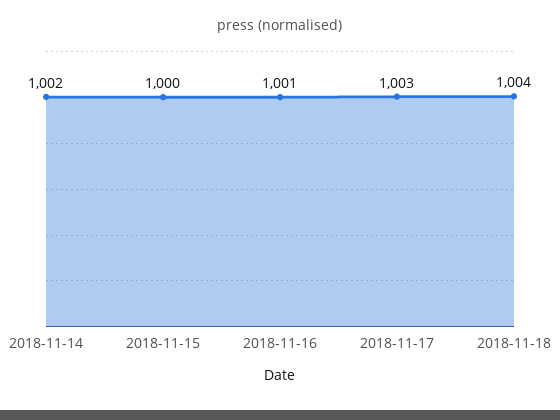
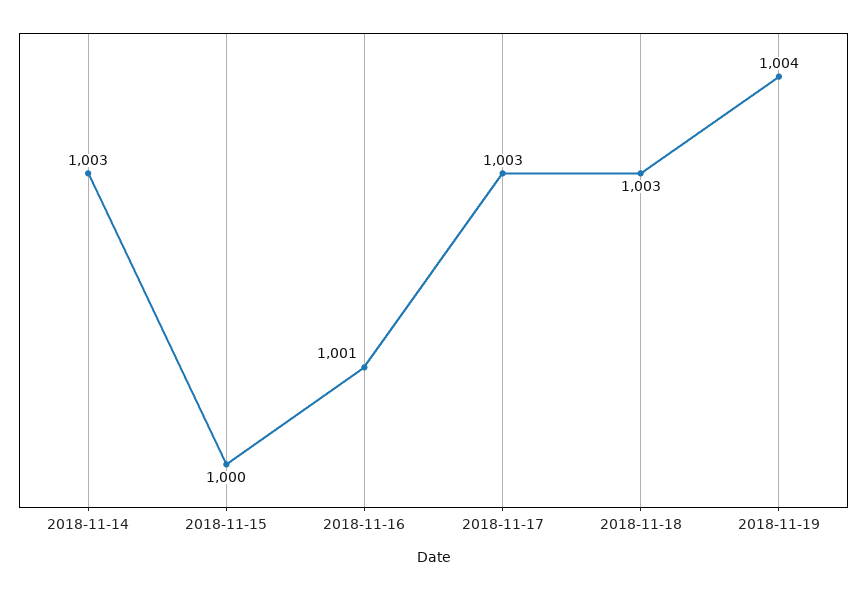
2018-11-14: 1002 -> 1003
2018-11-18: 1004 -> 1003
2018-11-19: none -> 1004

